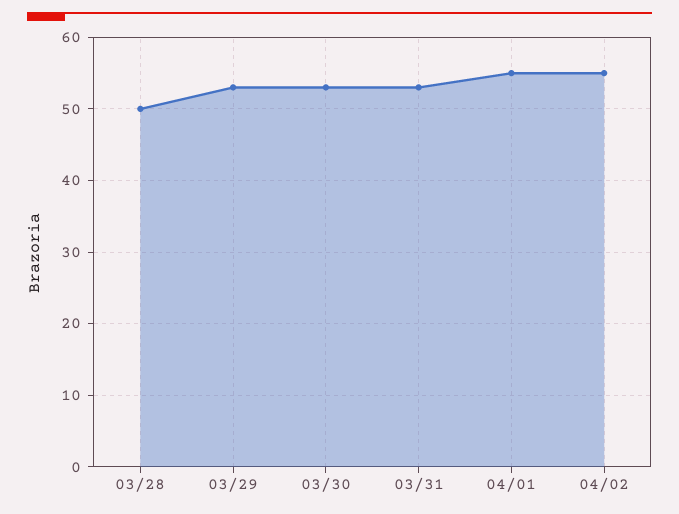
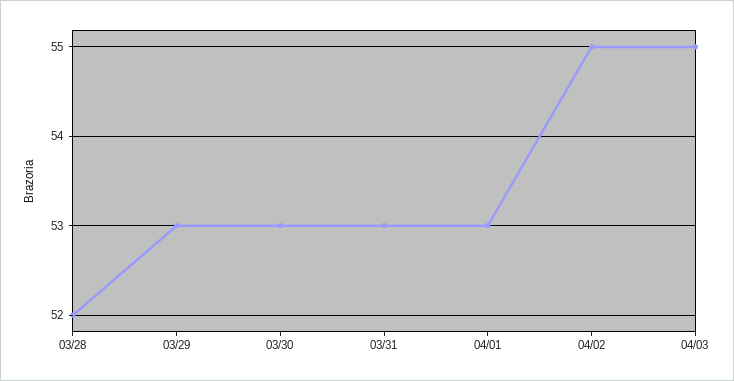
03/28: 50 -> 52
04/01: 55 -> 53
04/03: none -> 55

